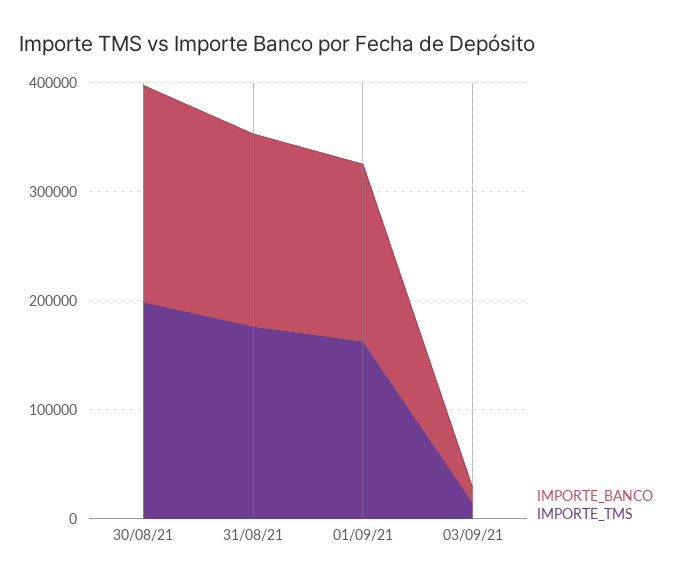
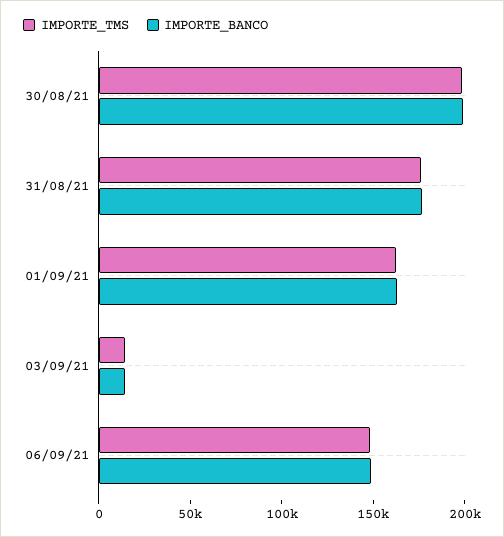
IMPORTE_TMS, 06/09/21: none -> 150000
IMPORTE_BANCO, 06/09/21: none -> 150000

